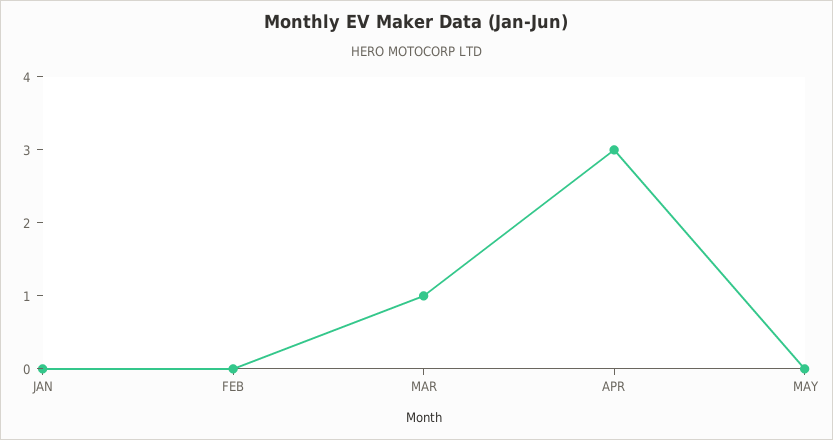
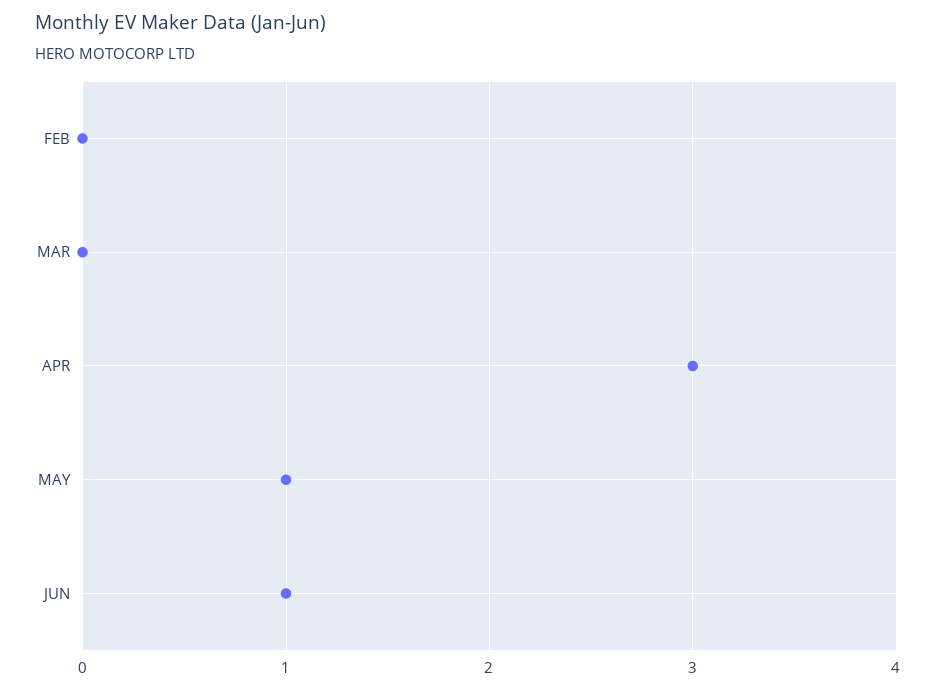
JAN: 0 -> none
MAR: 1 -> 0
MAY: 0 -> 1
JUN: none -> 1

